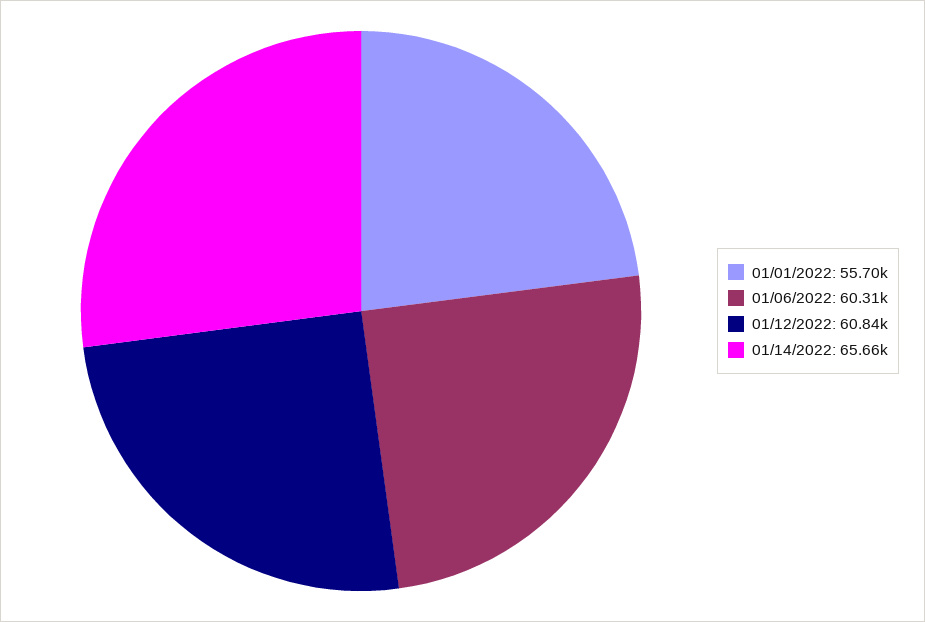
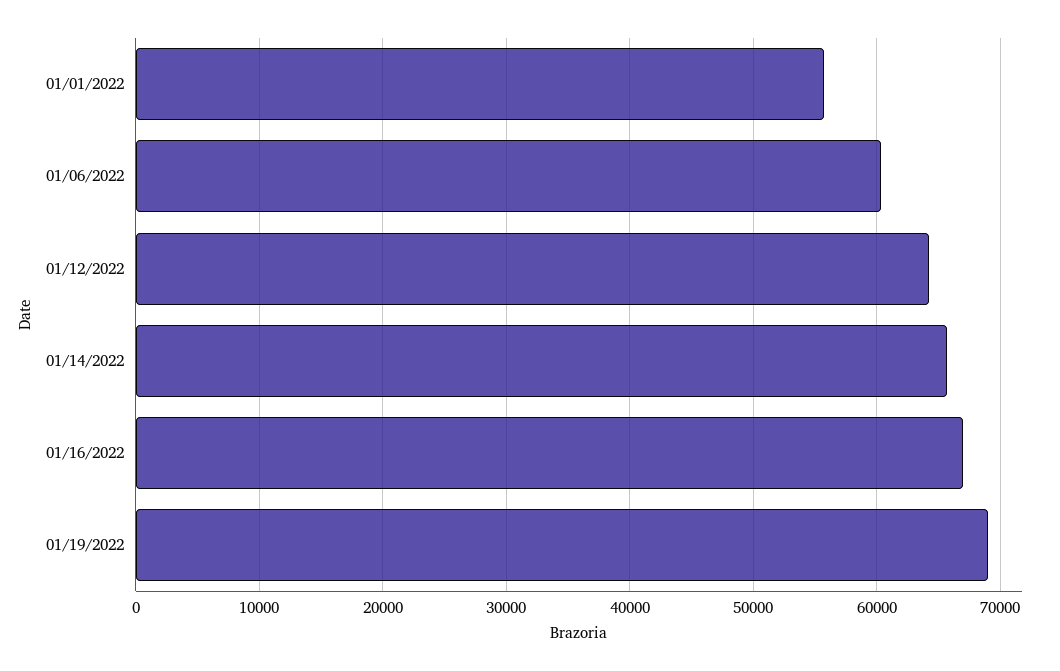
01/12/2022: 60840 -> 64000
01/16/2022: none -> 67000
01/19/2022: none -> 69000

